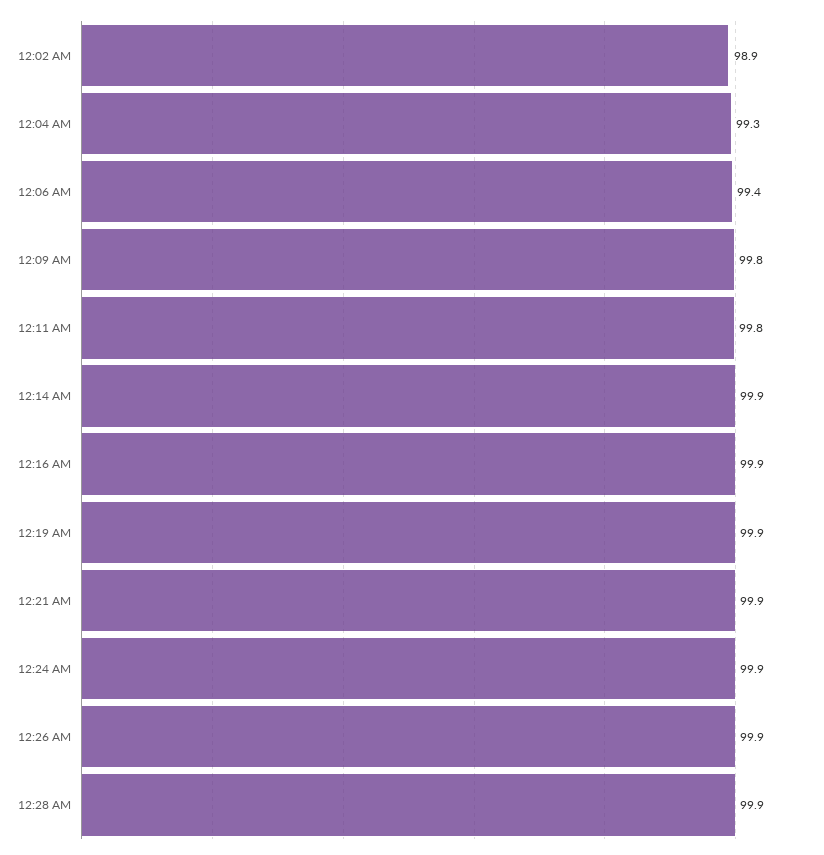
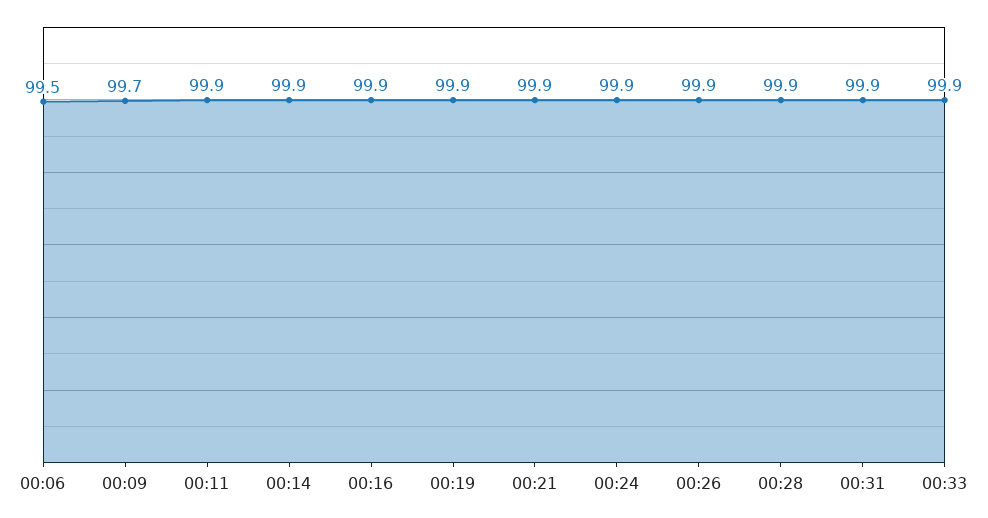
12:02 AM: 98.9 -> none
12:04 AM: 99.3 -> none
12:06 AM: 99.4 -> 99.5
12:09 AM: 99.8 -> 99.7
12:11 AM: 99.8 -> 99.9
00:31: none -> 99.9
00:33: none -> 99.9

